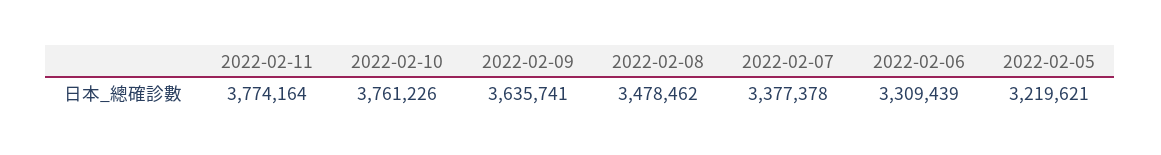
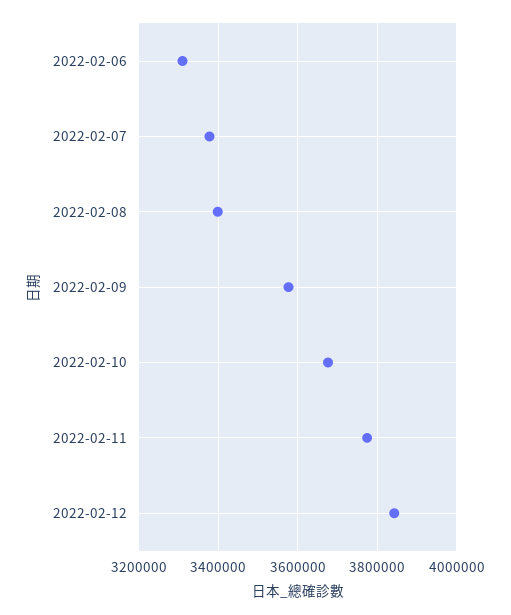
2022-02-10: 3761226 -> 3680000
2022-02-09: 3635741 -> 3580000
2022-02-08: 3478462 -> 3400000
2022-02-05: 3219621 -> none
2022-02-12: none -> 3840000

